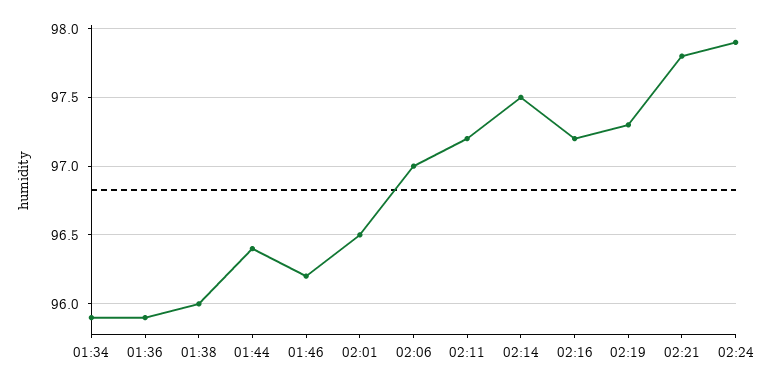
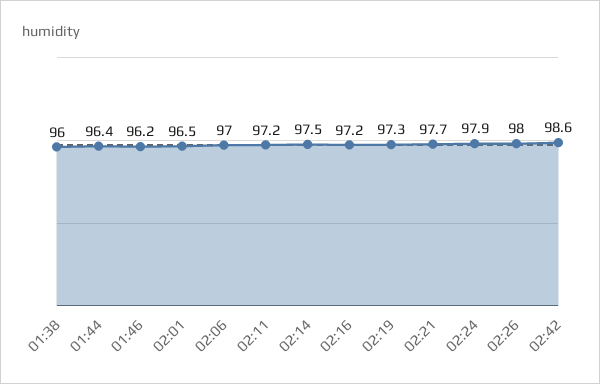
01:34: 95.9 -> none
01:36: 95.9 -> none
02:21: 97.8 -> 97.7
02:26: none -> 98
02:42: none -> 98.6

